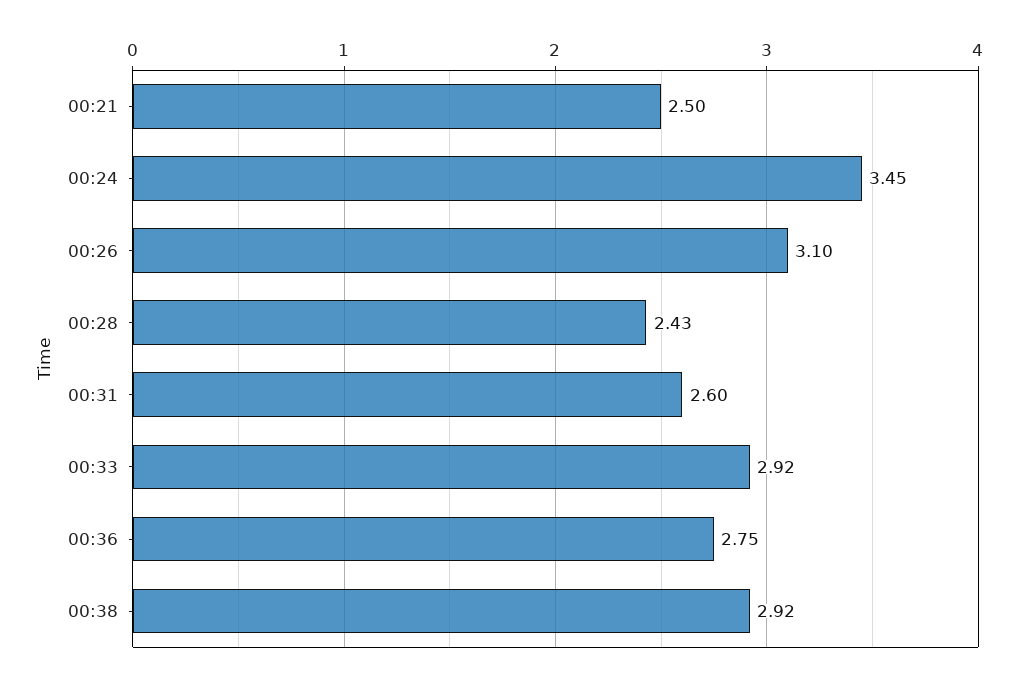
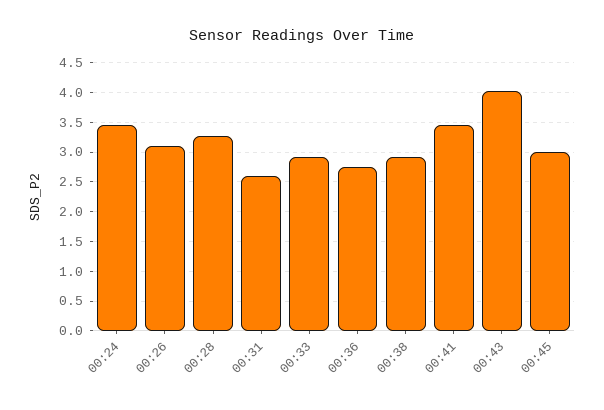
00:21: 2.5 -> none
00:28: 2.43 -> 3.25
00:41: none -> 3.5
00:43: none -> 4
00:45: none -> 3

